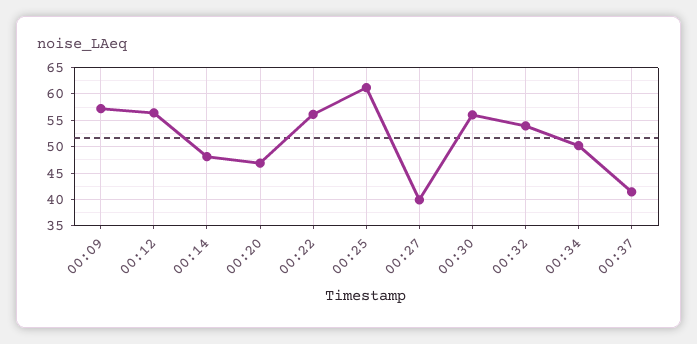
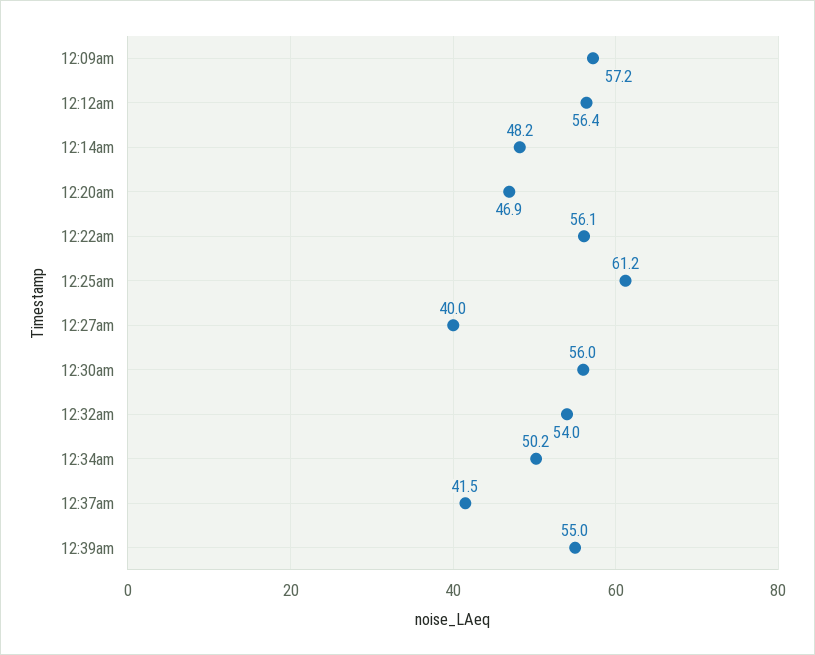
12:39am: none -> 55

